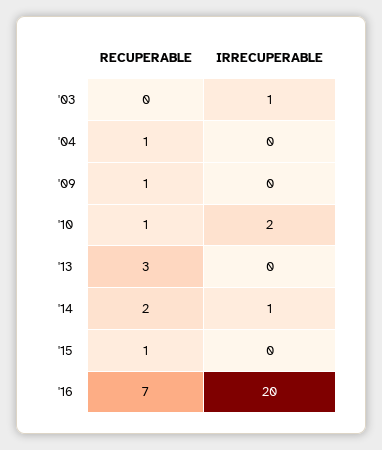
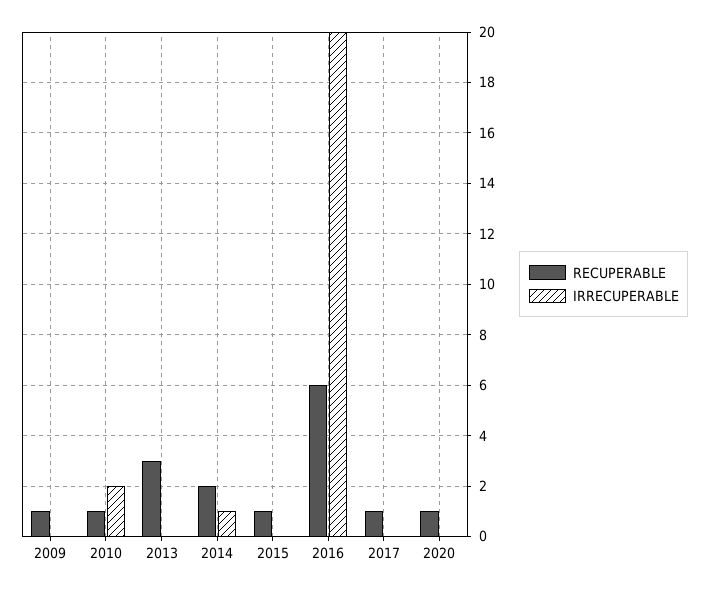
RECUPERABLE, '03: 0 -> none
IRRECUPERABLE, '03: 1 -> none
RECUPERABLE, '04: 1 -> none
IRRECUPERABLE, '04: 0 -> none
RECUPERABLE, '16: 7 -> 6
RECUPERABLE, 2017: none -> 1
IRRECUPERABLE, 2017: none -> 0
RECUPERABLE, 2020: none -> 1
IRRECUPERABLE, 2020: none -> 0

